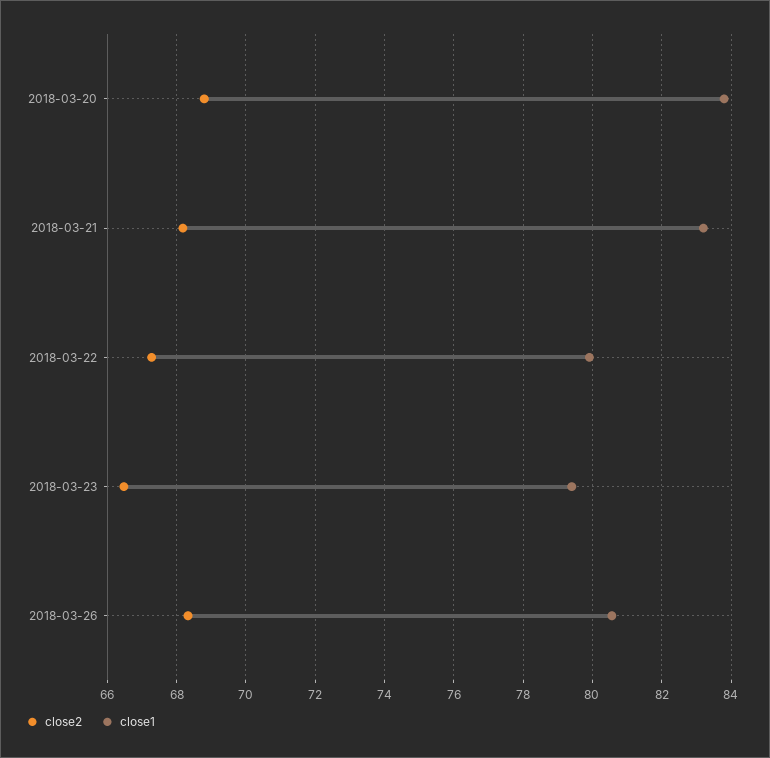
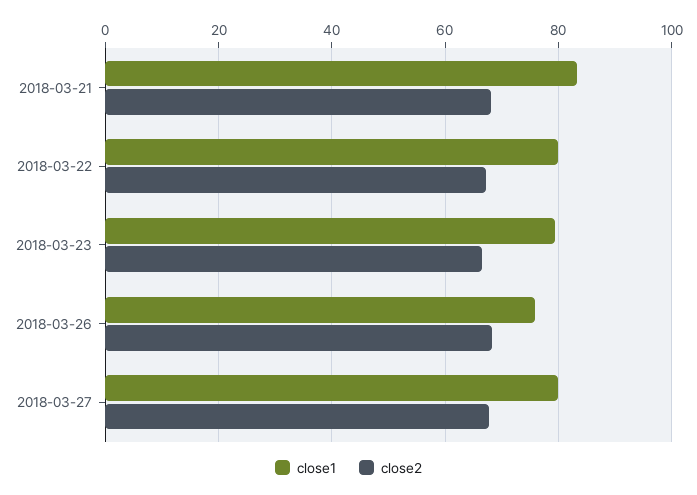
close2, 2018-03-20: 68.8 -> none
close1, 2018-03-20: 83.8 -> none
close1, 2018-03-26: 80.6 -> 76
close1, 2018-03-27: none -> 80
close2, 2018-03-27: none -> 68

